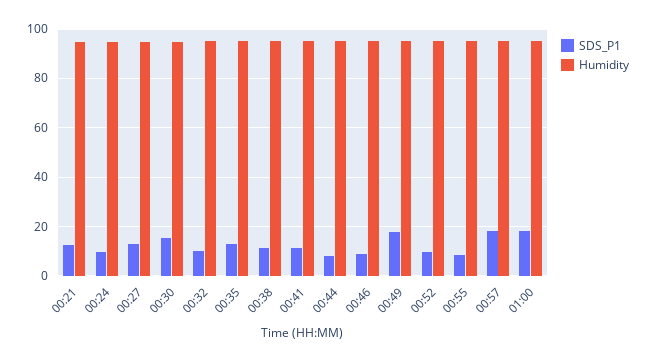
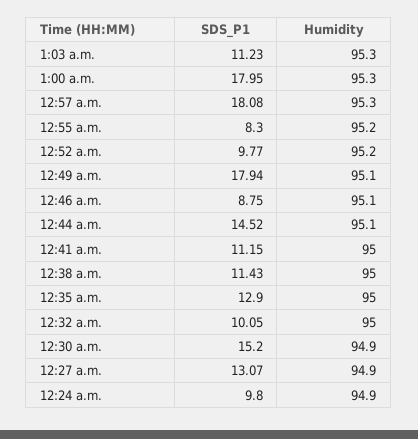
SDS_P1, 00:21: 12.5 -> none
Humidity, 00:21: 95 -> none
SDS_P1, 00:44: 7.5 -> 14.52
SDS_P1, 1:03 a.m.: none -> 11.23
Humidity, 1:03 a.m.: none -> 95.3

